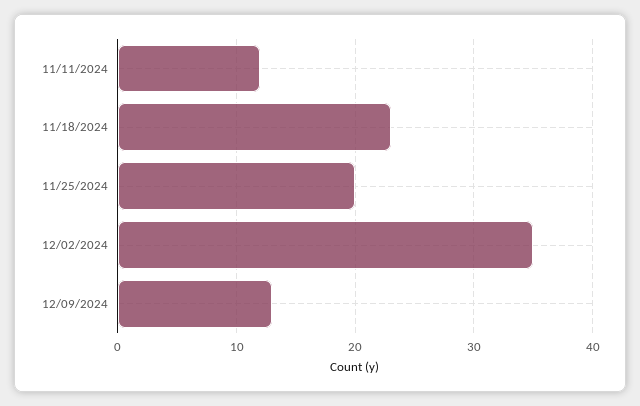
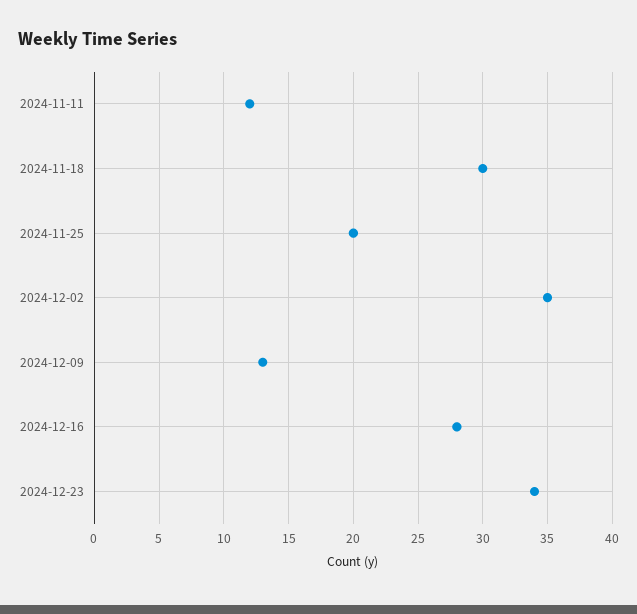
11/18/2024: 23 -> 30
2024-12-16: none -> 28
2024-12-23: none -> 34

